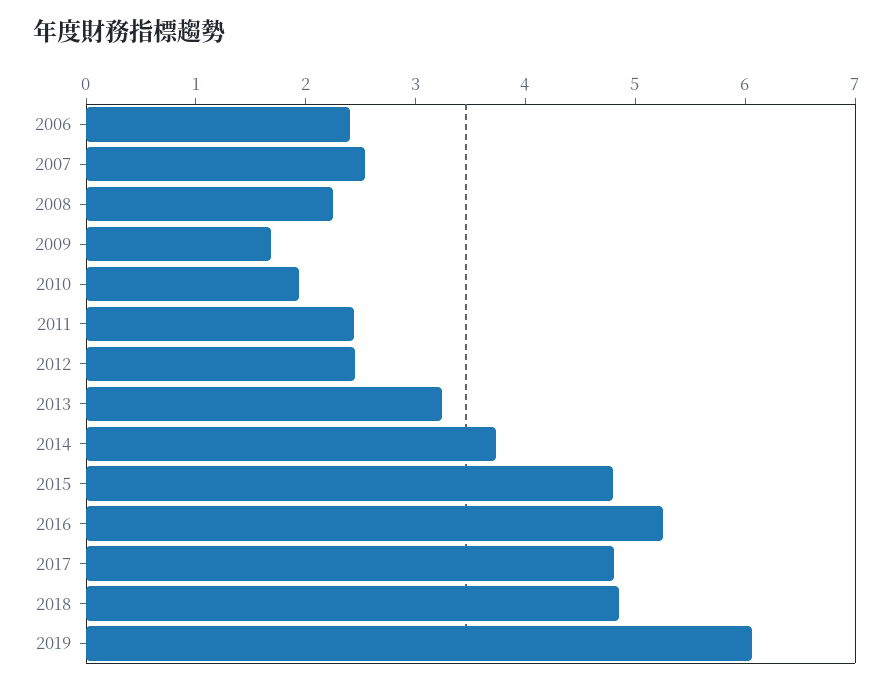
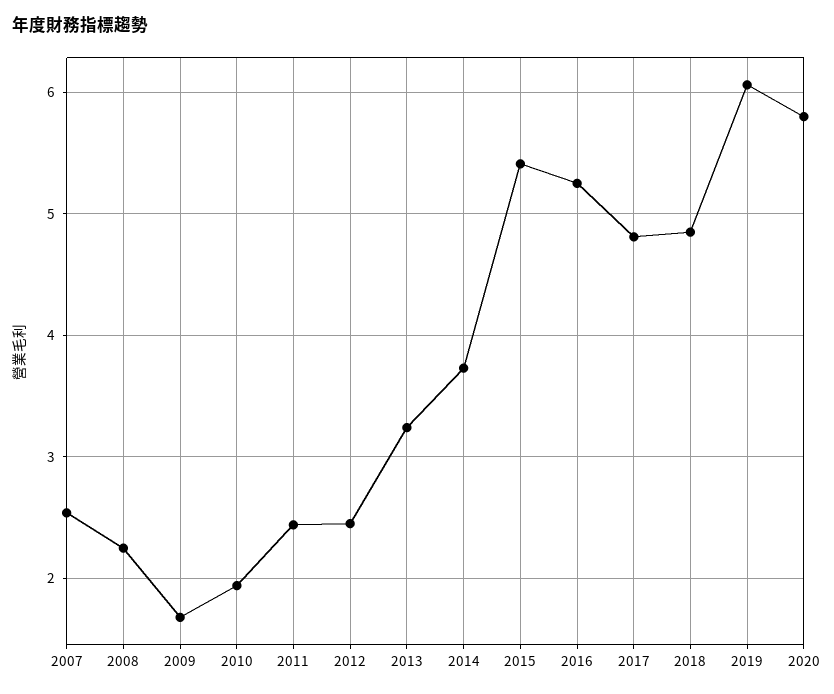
2006: 2.4 -> none
2015: 4.8 -> 5.4
2020: none -> 5.8

